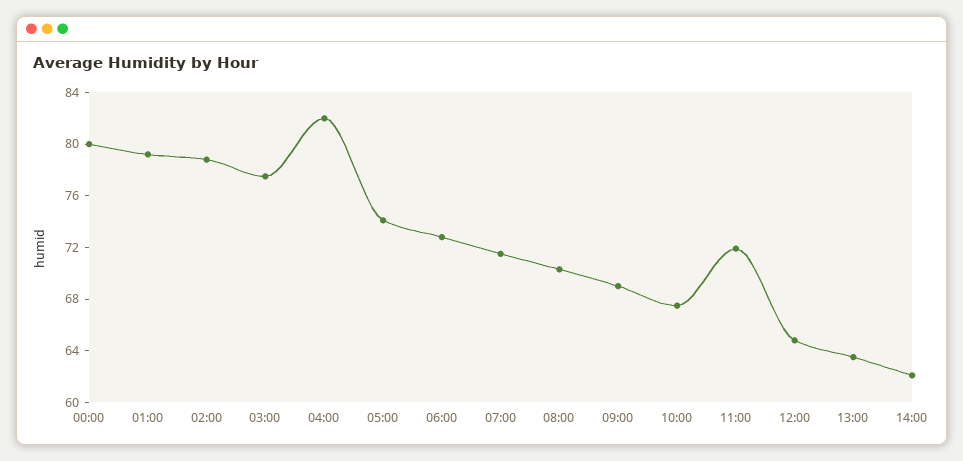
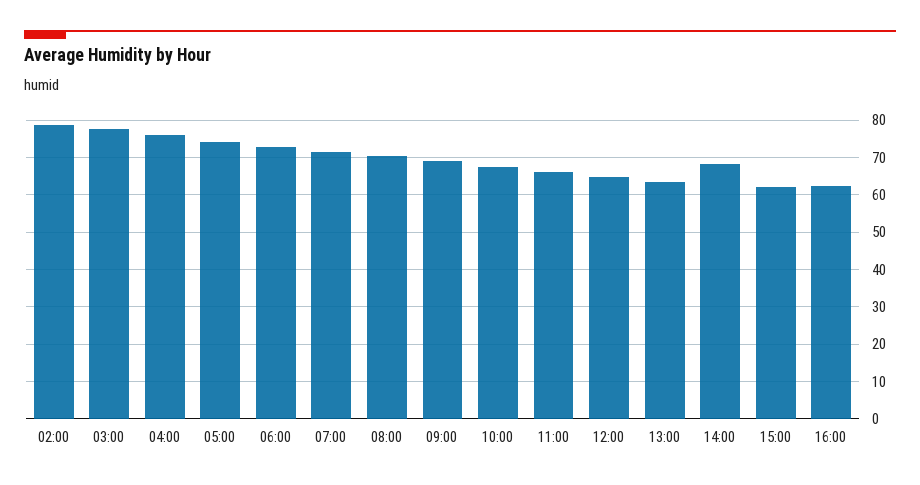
00:00: 80 -> none
01:00: 79 -> none
04:00: 82 -> 76
11:00: 72 -> 66
14:00: 62 -> 68
15:00: none -> 62
16:00: none -> 62

